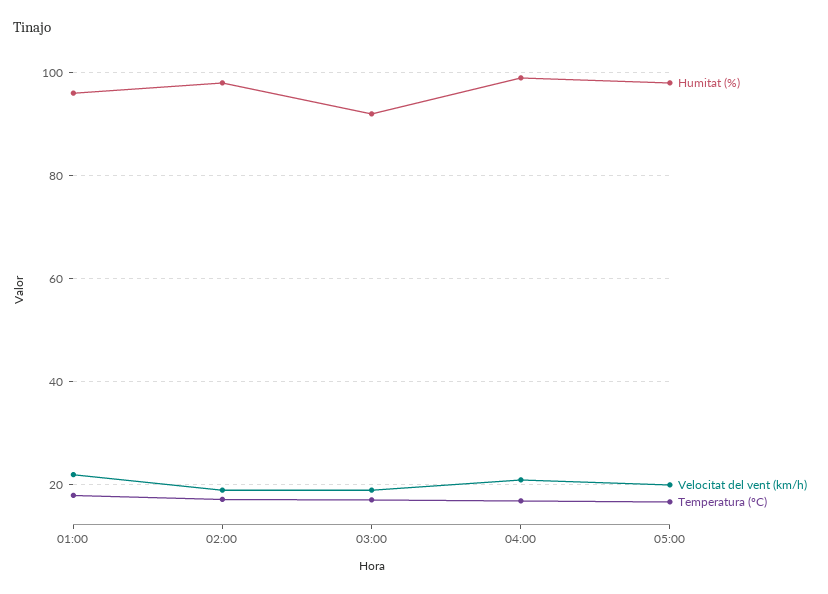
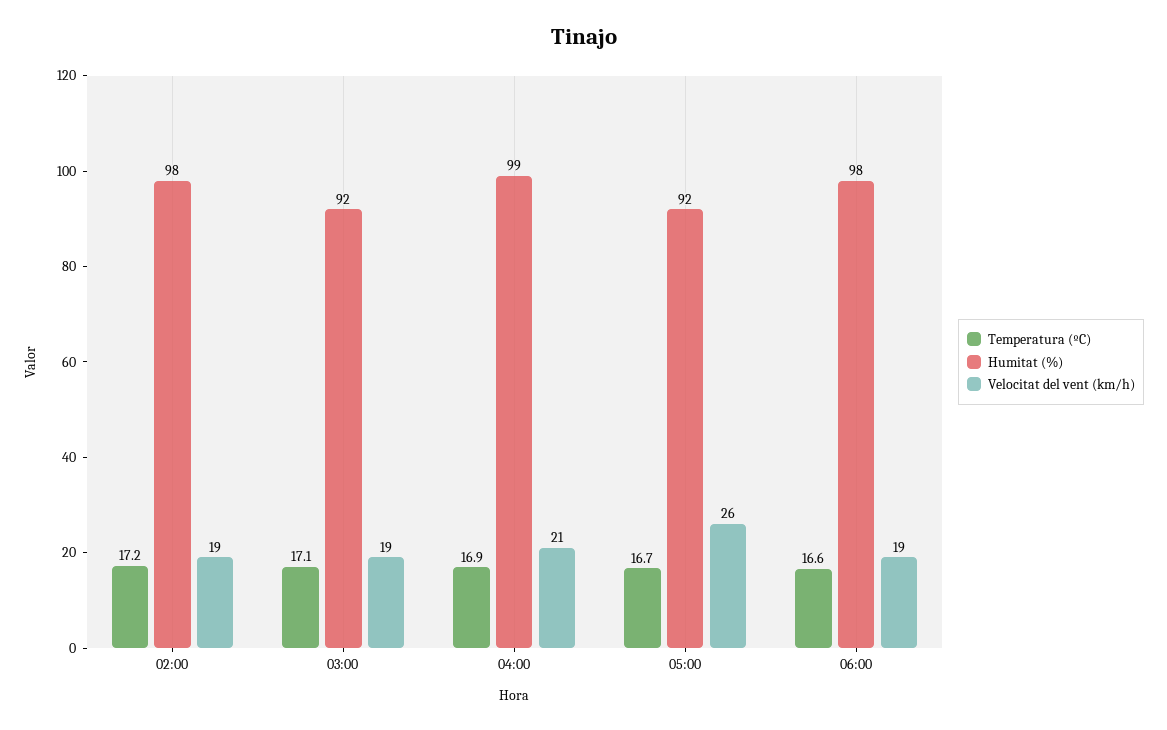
Humitat (%), 01:00: 96 -> none
Velocitat del vent (km/h), 01:00: 22 -> none
Temperatura (ºC), 01:00: 18 -> none
Humitat (%), 05:00: 98 -> 92
Velocitat del vent (km/h), 05:00: 20 -> 26
Temperatura (ºC), 06:00: none -> 16.6
Humitat (%), 06:00: none -> 98
Velocitat del vent (km/h), 06:00: none -> 19

